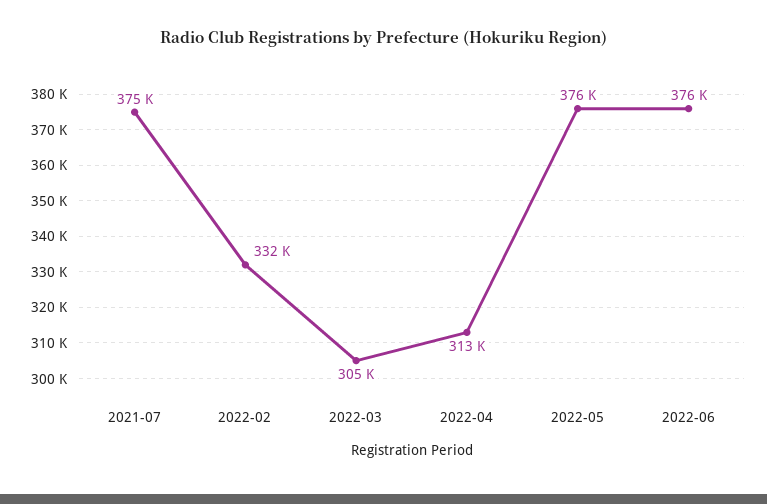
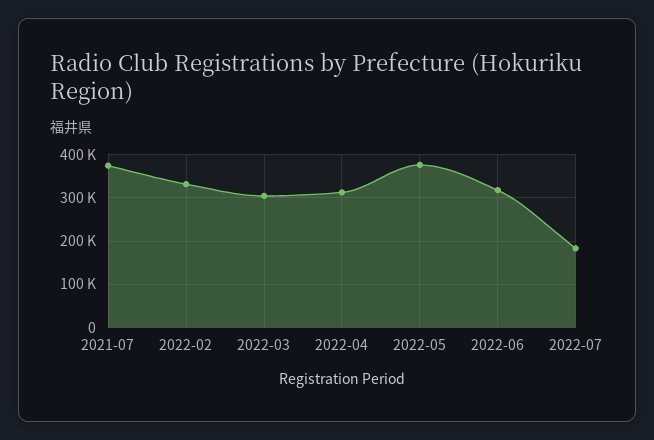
2022-06: 376000 -> 320000
2022-07: none -> 180000

